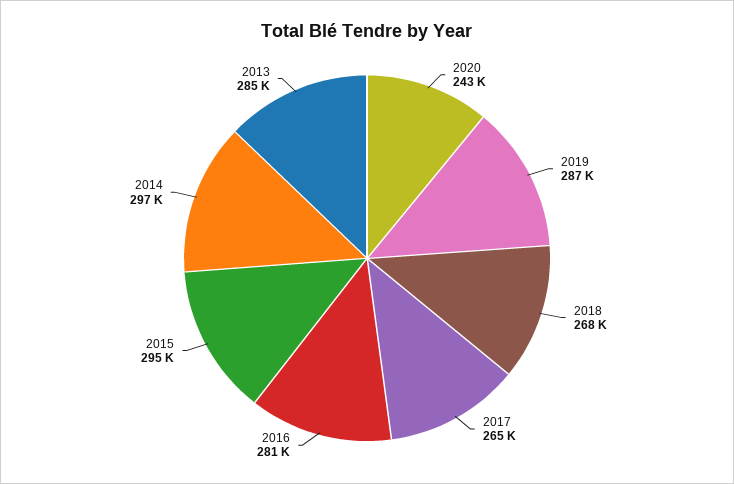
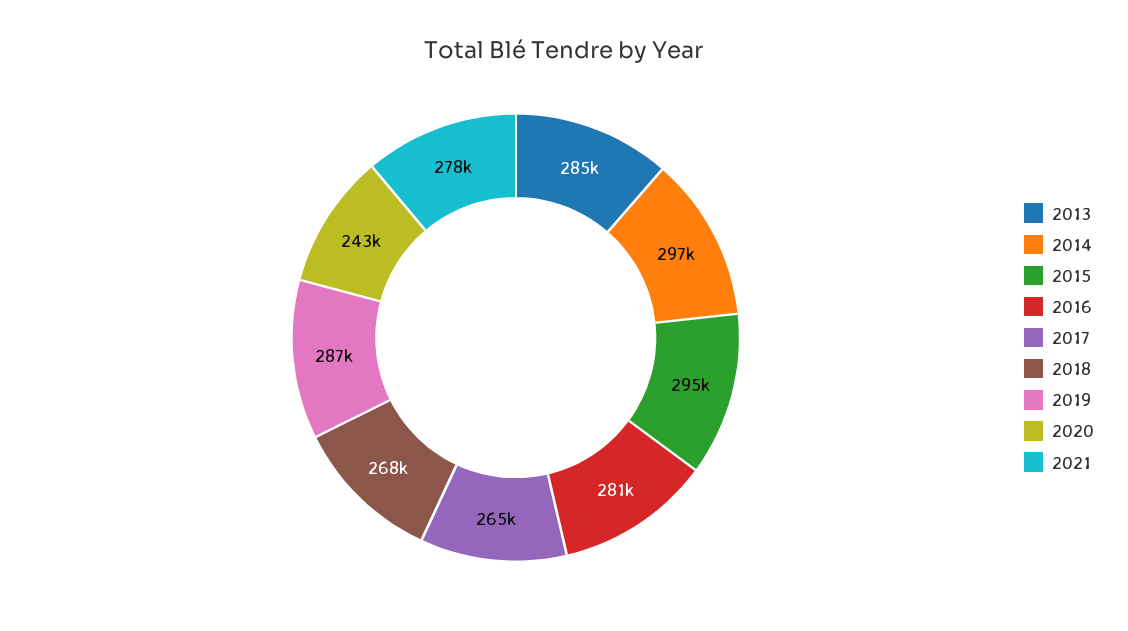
2021: none -> 278000

